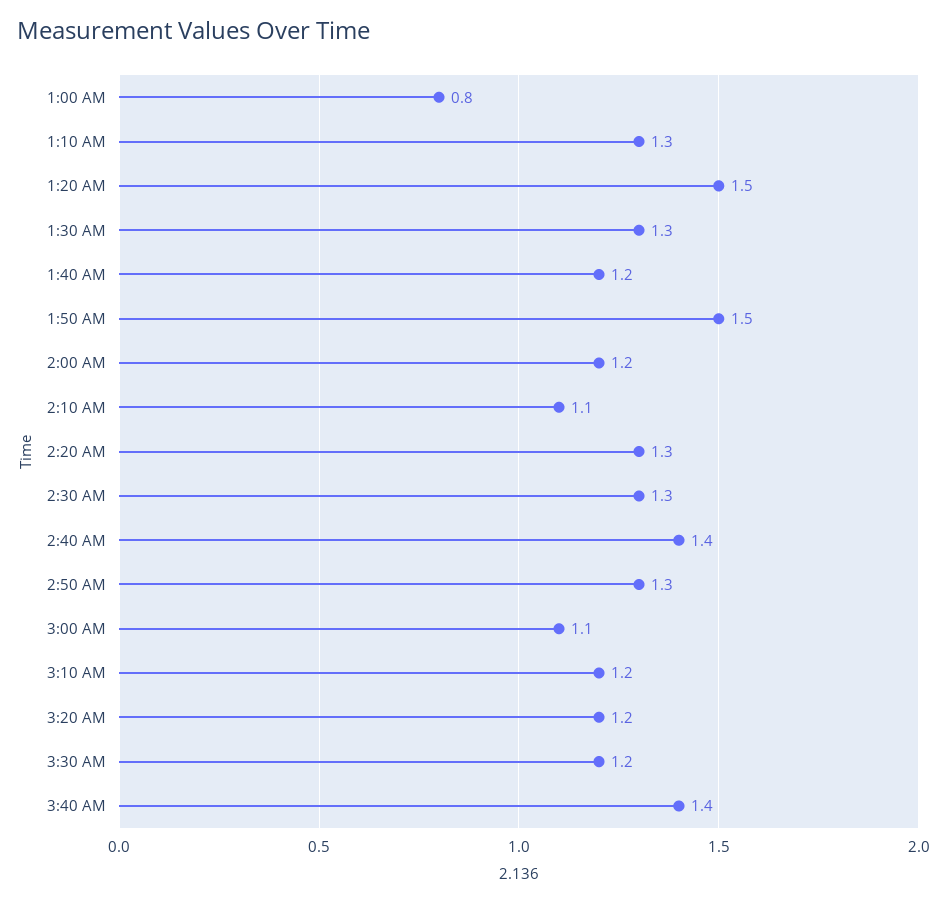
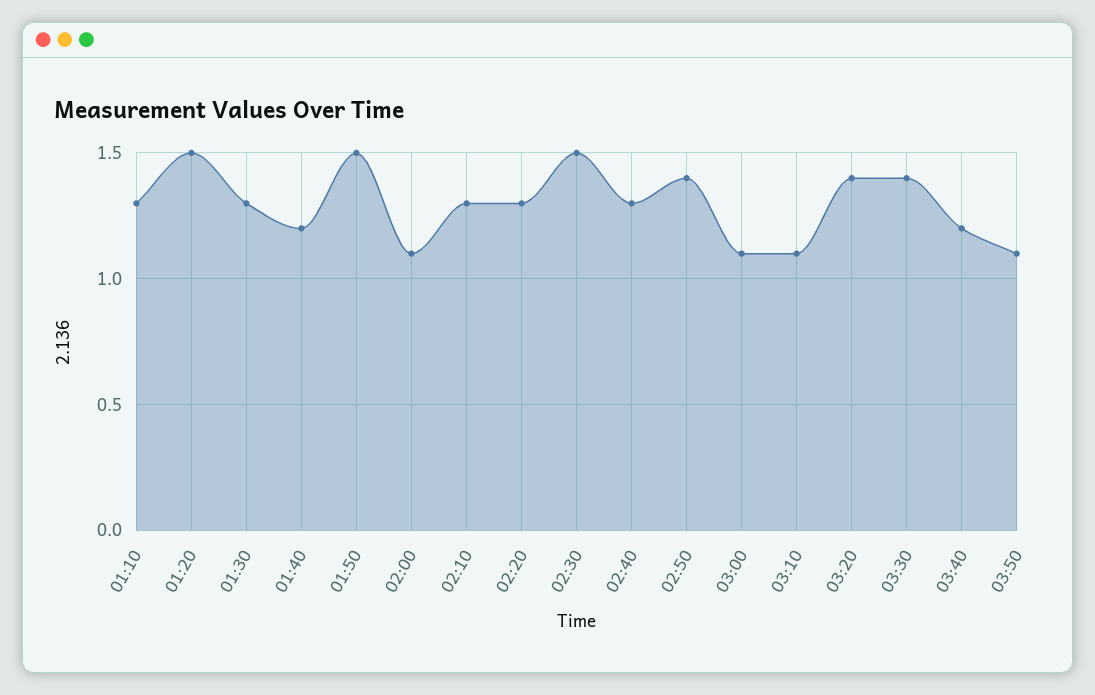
1:00 AM: 0.8 -> none
2:00 AM: 1.2 -> 1.1
2:10 AM: 1.1 -> 1.3
2:30 AM: 1.3 -> 1.5
2:40 AM: 1.4 -> 1.3
2:50 AM: 1.3 -> 1.4
3:10 AM: 1.2 -> 1.1
3:20 AM: 1.2 -> 1.4
3:30 AM: 1.2 -> 1.4
3:40 AM: 1.4 -> 1.2
03:50: none -> 1.1

